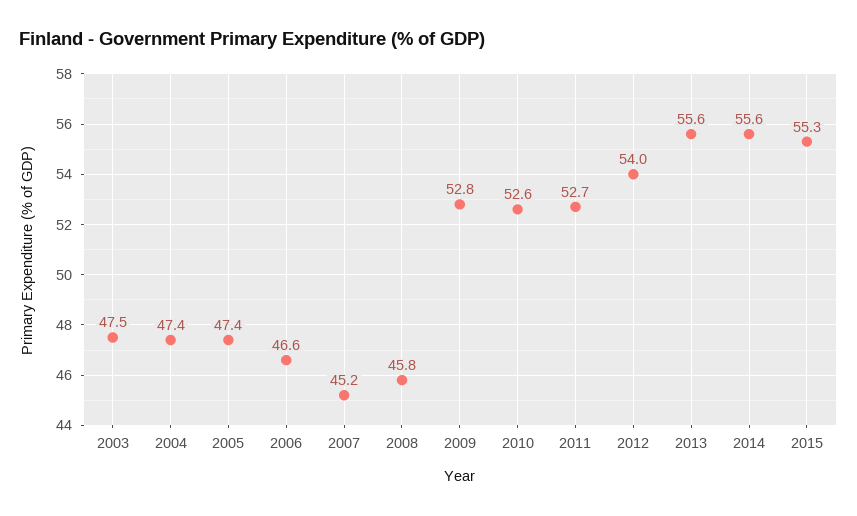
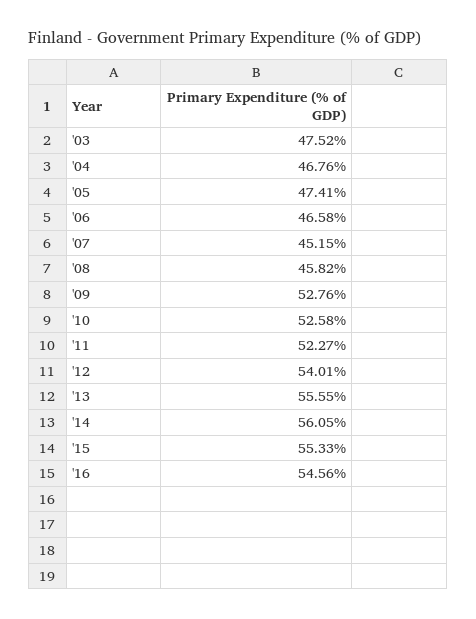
2004: 47.4 -> 46.76
2011: 52.7 -> 52.27
2014: 55.6 -> 56.05
'16: none -> 54.56

